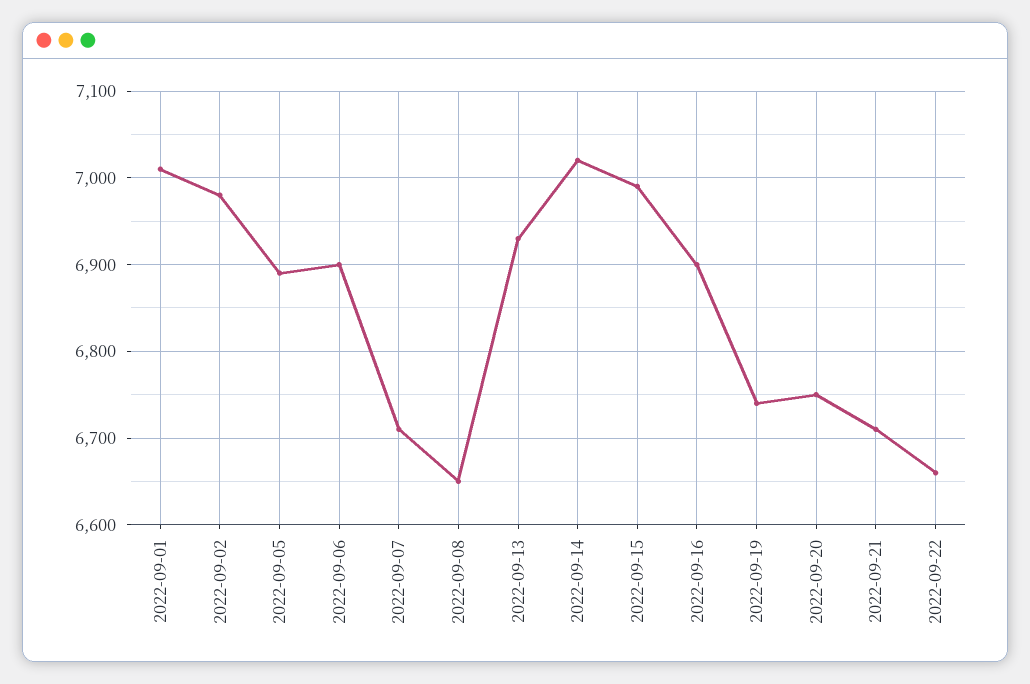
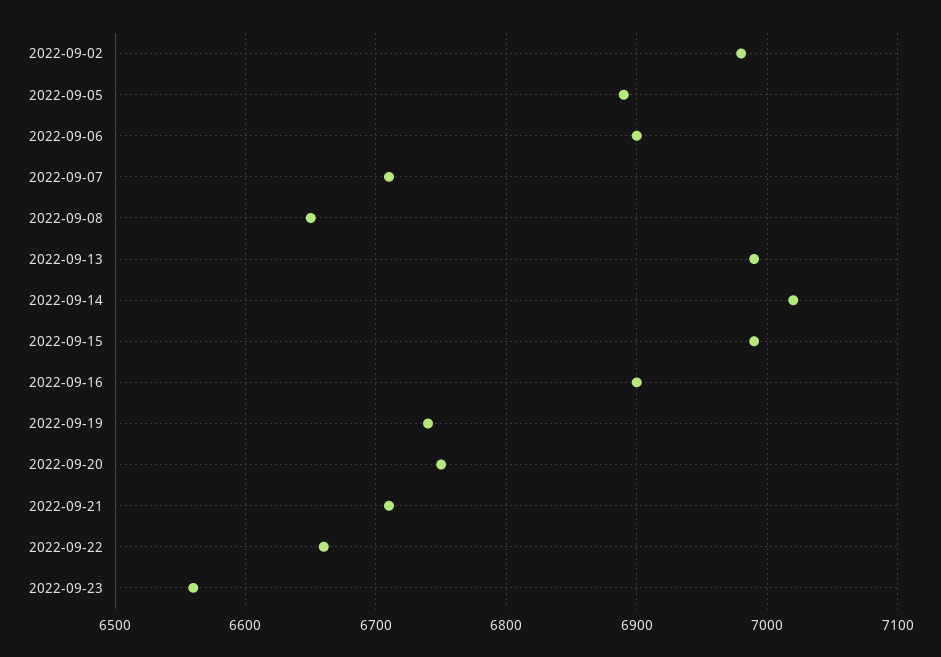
2022-09-01: 7010 -> none
2022-09-13: 6930 -> 6990
2022-09-23: none -> 6560

